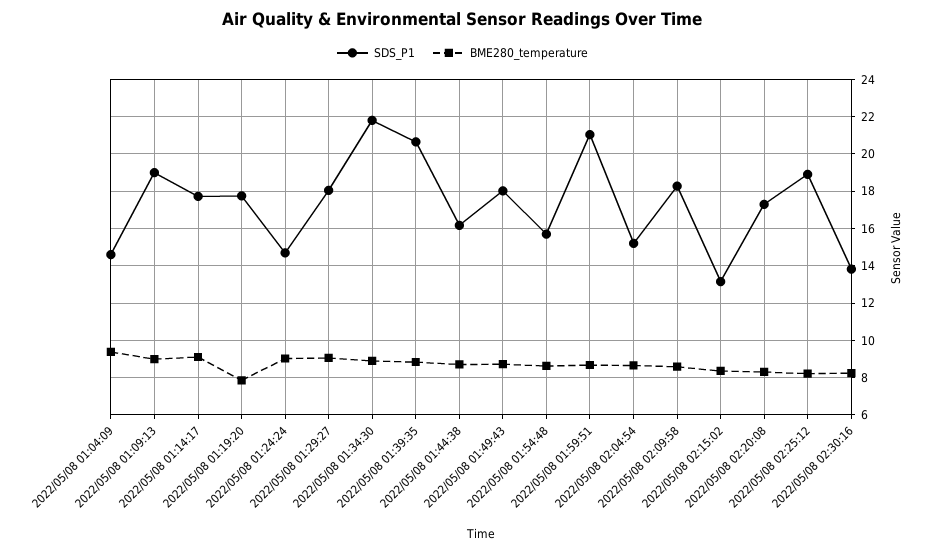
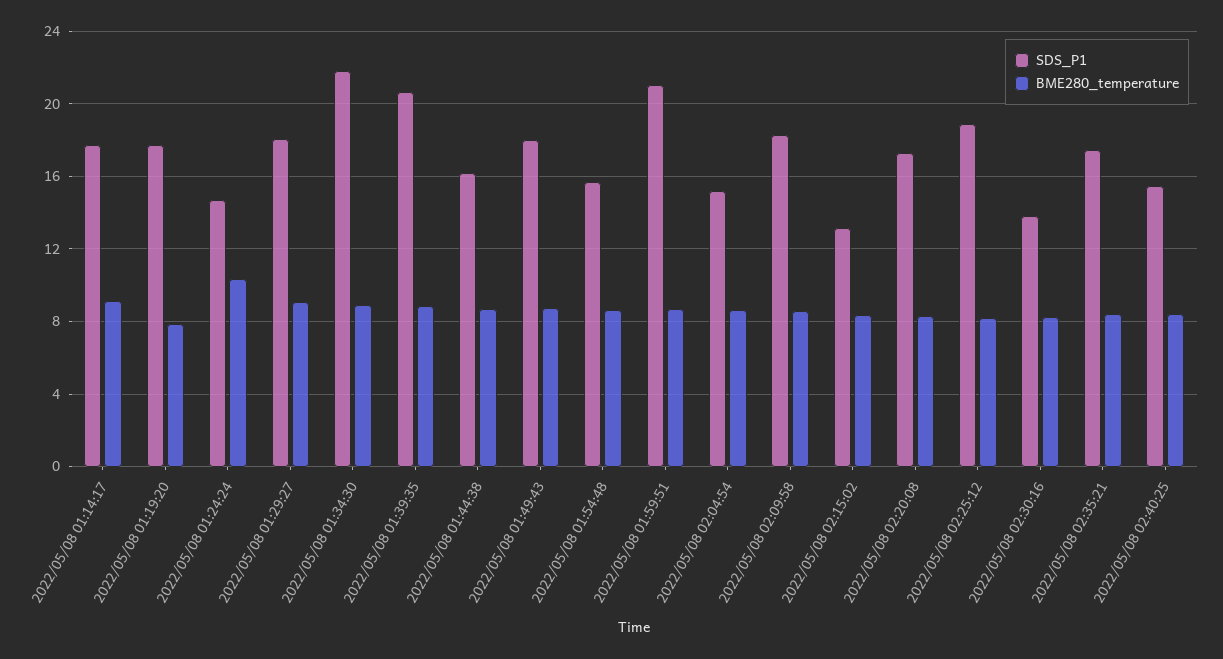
SDS_P1, 2022/05/08 01:04:09: 14.5 -> none
BME280_temperature, 2022/05/08 01:04:09: 9.5 -> none
SDS_P1, 2022/05/08 01:09:13: 19 -> none
BME280_temperature, 2022/05/08 01:09:13: 9 -> none
BME280_temperature, 2022/05/08 01:24:24: 9 -> 10.5
SDS_P1, 2022/05/08 02:35:21: none -> 17.5
BME280_temperature, 2022/05/08 02:35:21: none -> 8.5
SDS_P1, 2022/05/08 02:40:25: none -> 15.5
BME280_temperature, 2022/05/08 02:40:25: none -> 8.5

